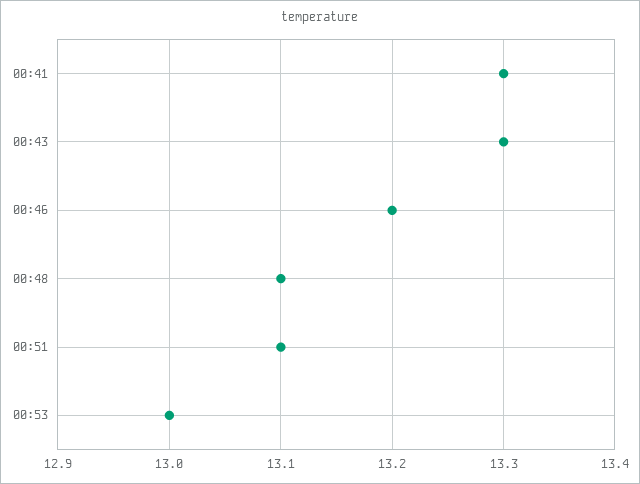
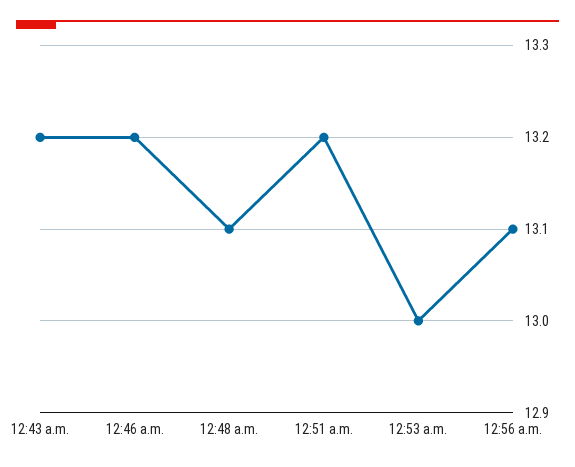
00:41: 13.3 -> none
00:43: 13.3 -> 13.2
00:51: 13.1 -> 13.2
12:56 a.m.: none -> 13.1

